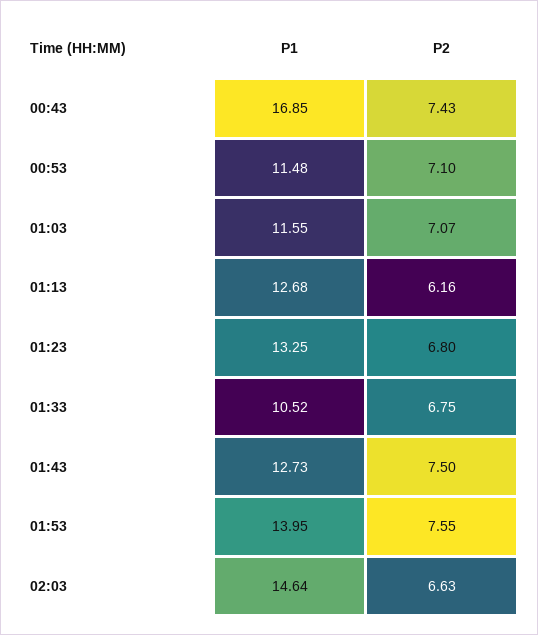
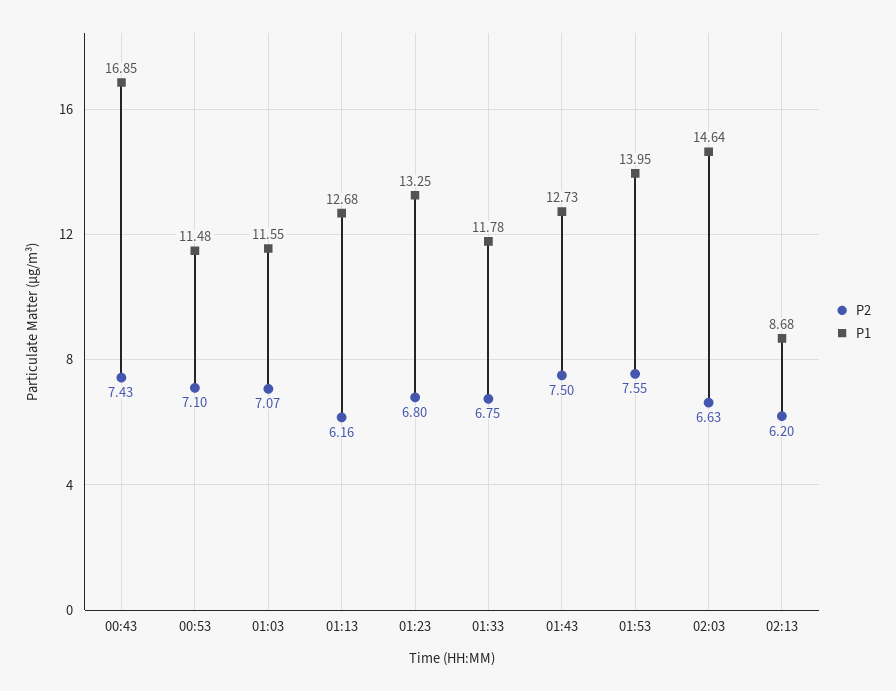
P1, 01:33: 10.52 -> 11.78
P2, 02:13: none -> 6.2
P1, 02:13: none -> 8.68

